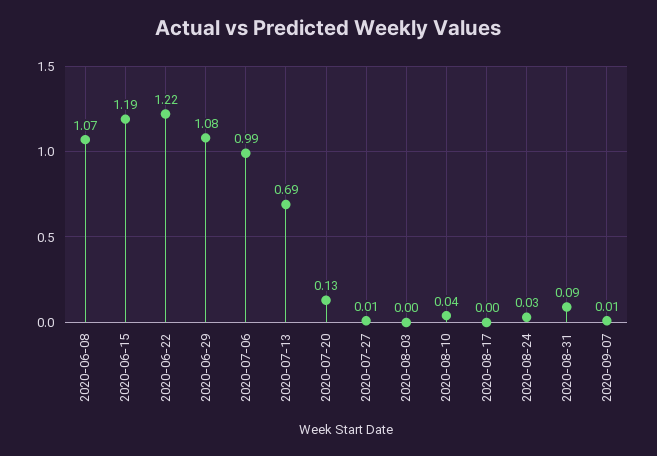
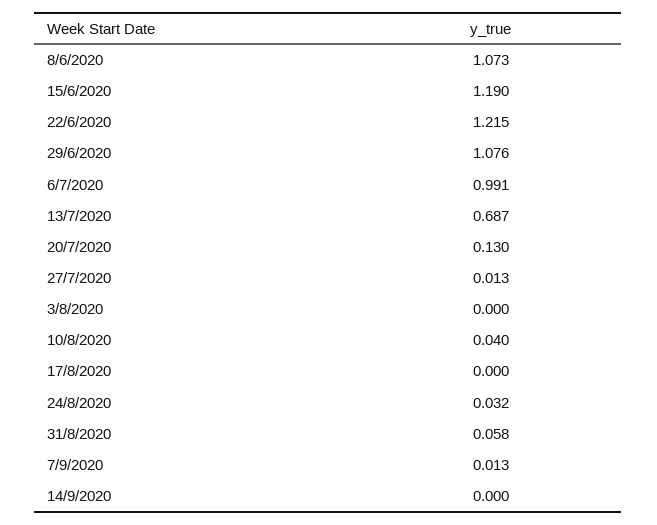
2020-08-31: 0.09 -> 0.058
14/9/2020: none -> 0

